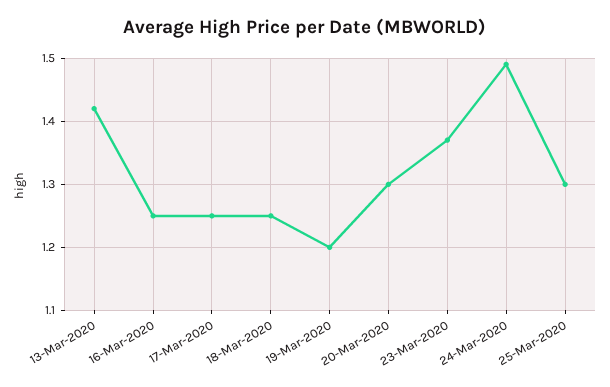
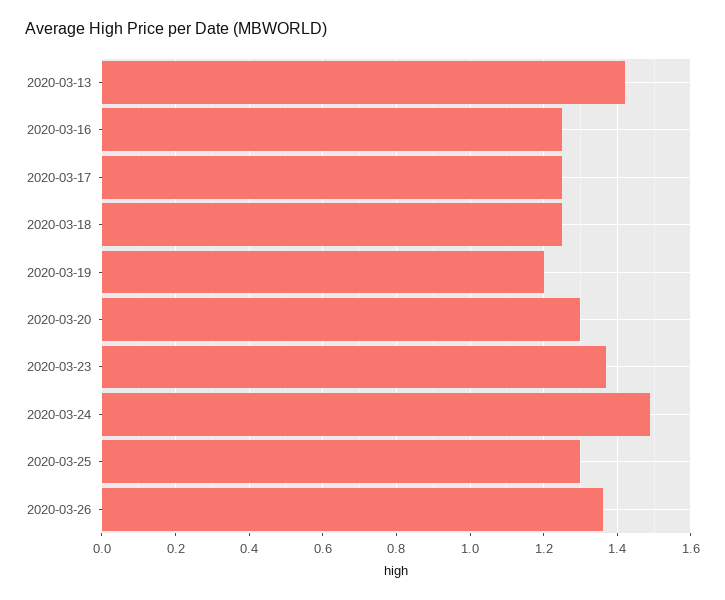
2020-03-26: none -> 1.35

